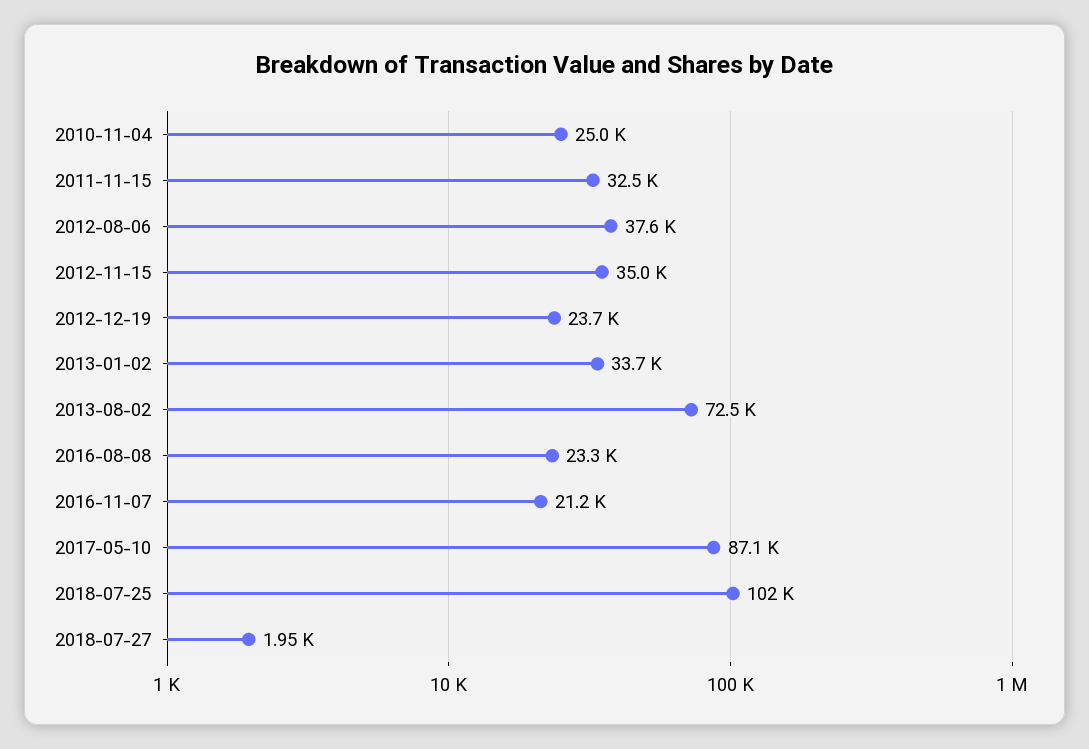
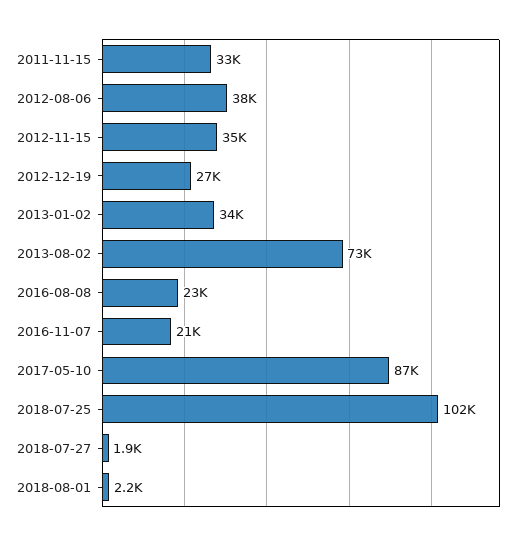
2010-11-04: 25000 -> none
2012-12-19: 23700 -> 27000
2018-08-01: none -> 2200

